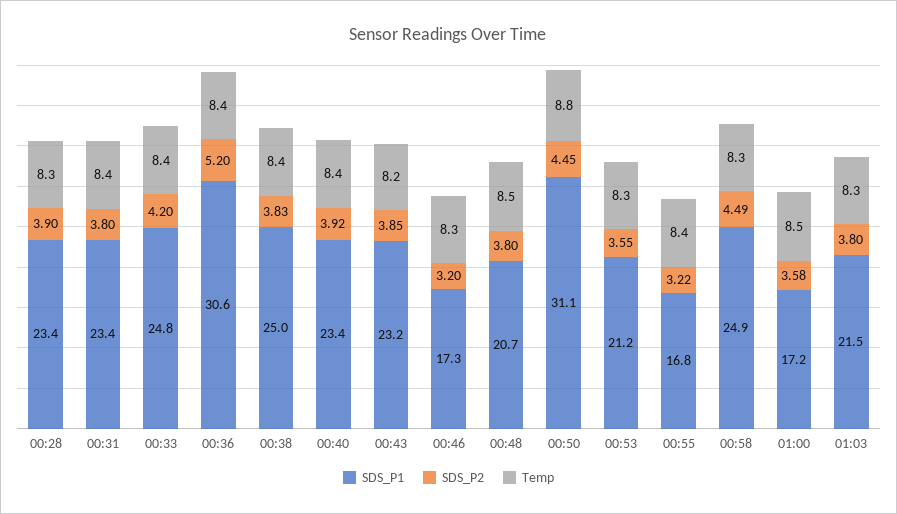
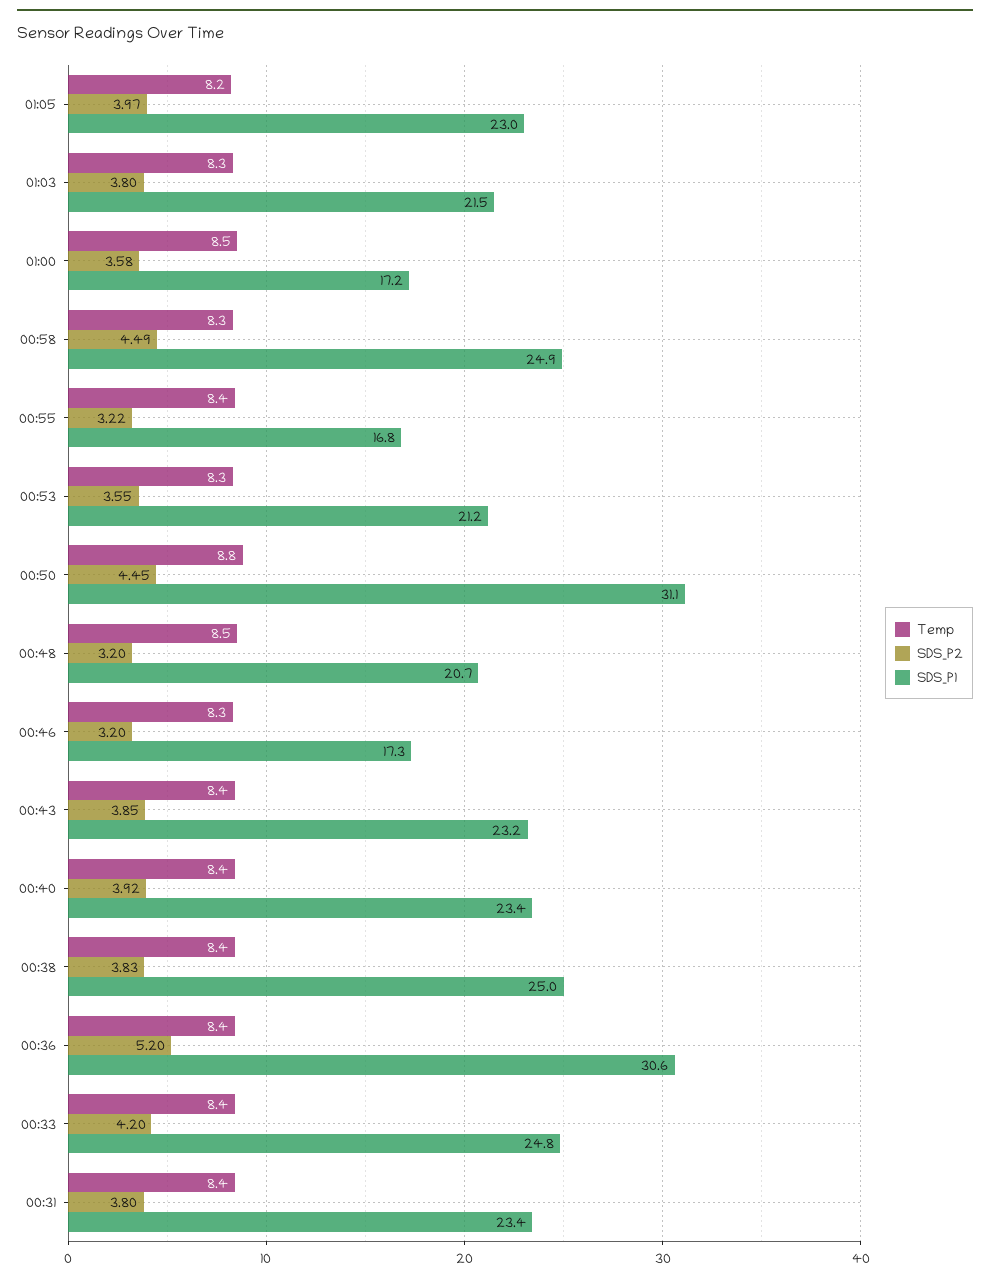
SDS_P1, 00:28: 23.4 -> none
SDS_P2, 00:28: 3.9 -> none
Temp, 00:28: 8.3 -> none
Temp, 00:43: 8.2 -> 8.4
SDS_P2, 00:48: 3.8 -> 3.2
Temp, 01:05: none -> 8.2
SDS_P2, 01:05: none -> 3.97
SDS_P1, 01:05: none -> 23

